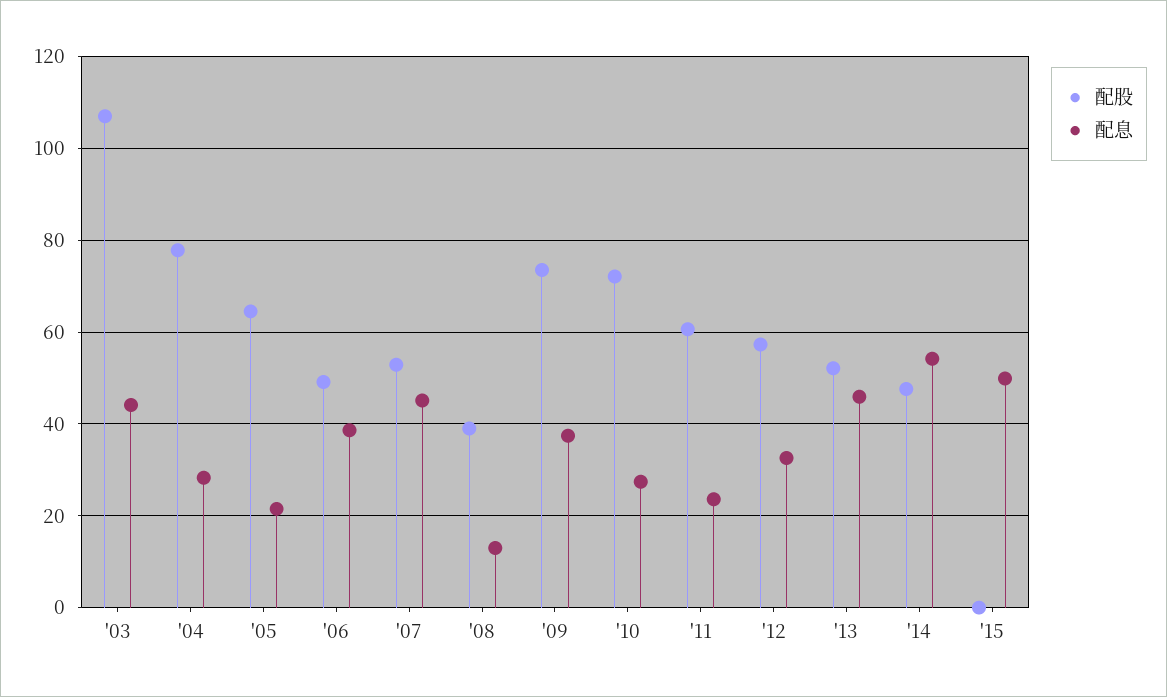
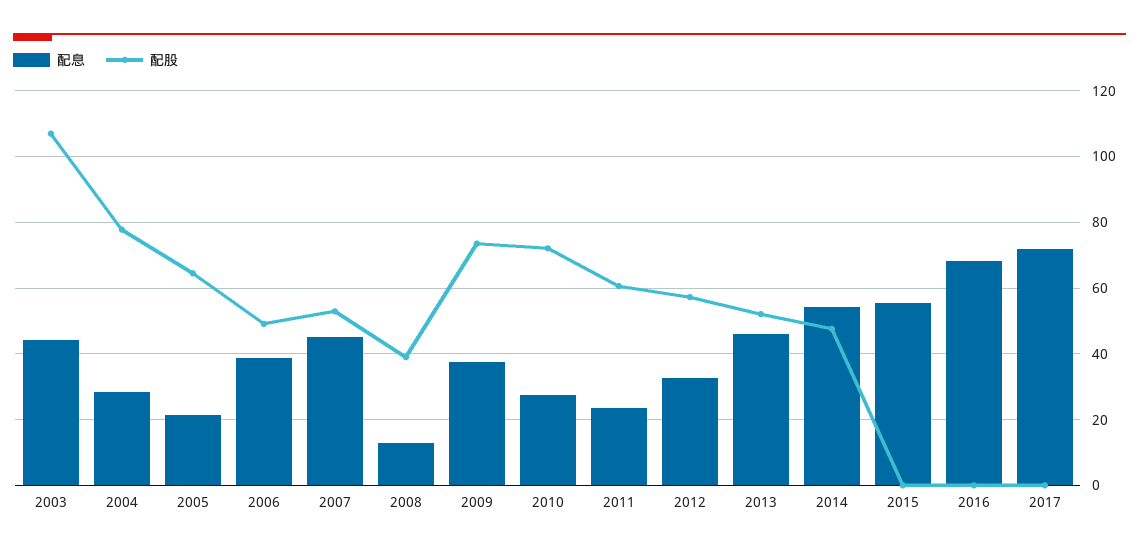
配息, '15: 50 -> 56
配息, 2016: none -> 68
配股, 2016: none -> 0
配息, 2017: none -> 72
配股, 2017: none -> 0

